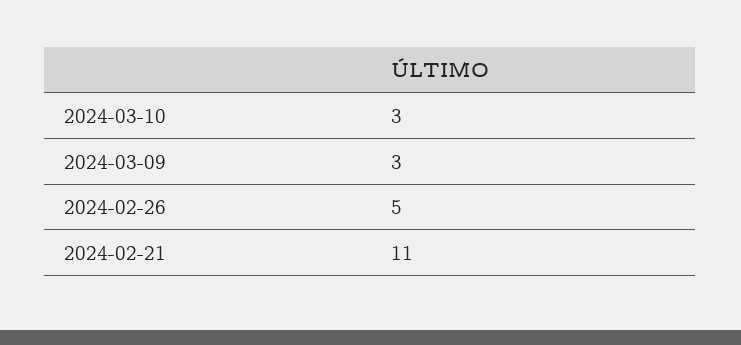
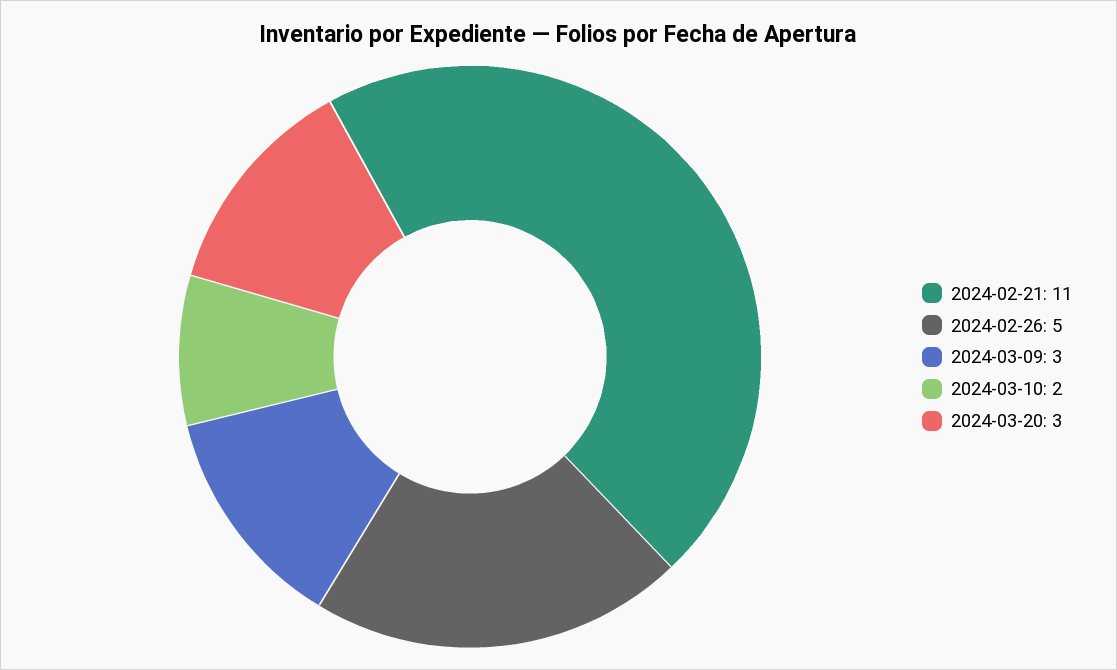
2024-03-10: 3 -> 2
2024-03-20: none -> 3

